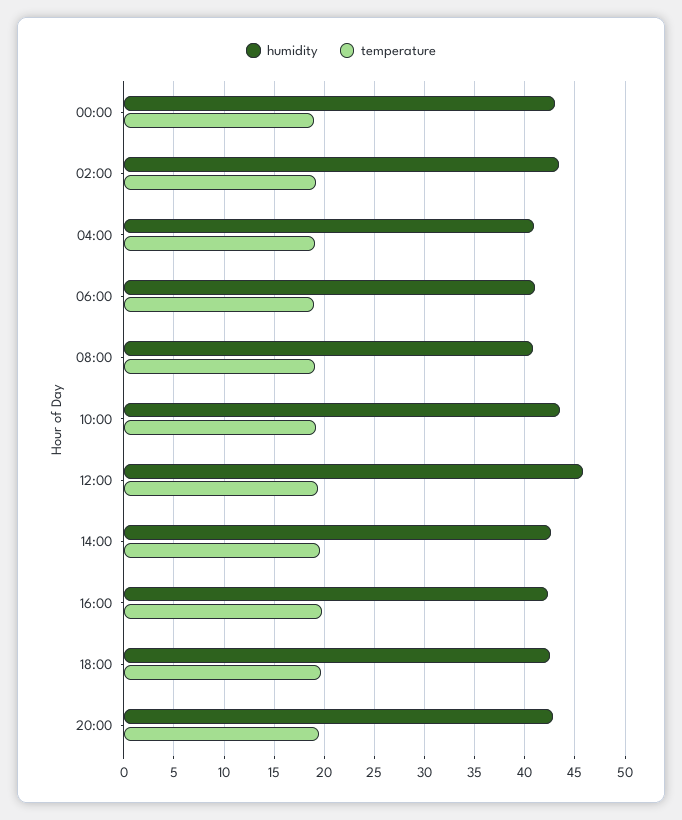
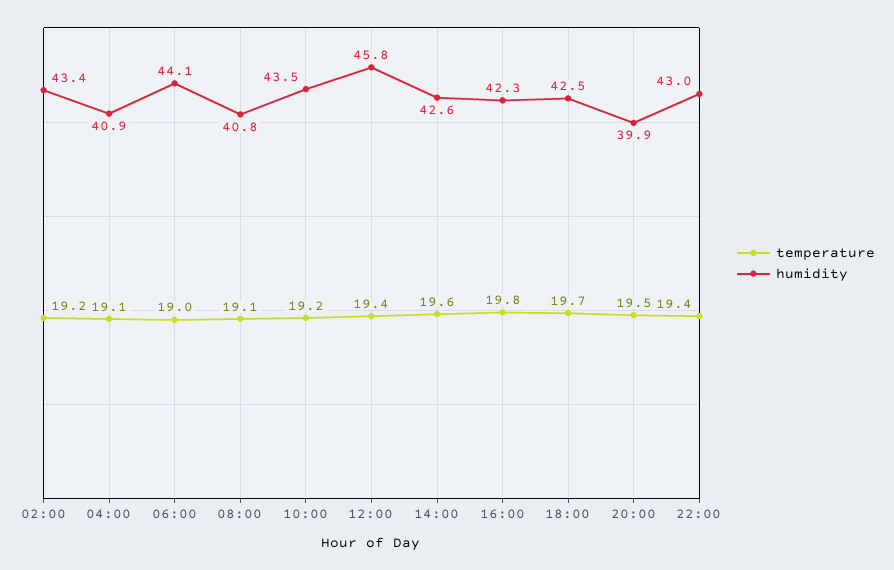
humidity, 00:00: 43 -> none
temperature, 00:00: 19 -> none
humidity, 06:00: 41 -> 44.1
humidity, 20:00: 43 -> 39.9
temperature, 22:00: none -> 19.4
humidity, 22:00: none -> 43

